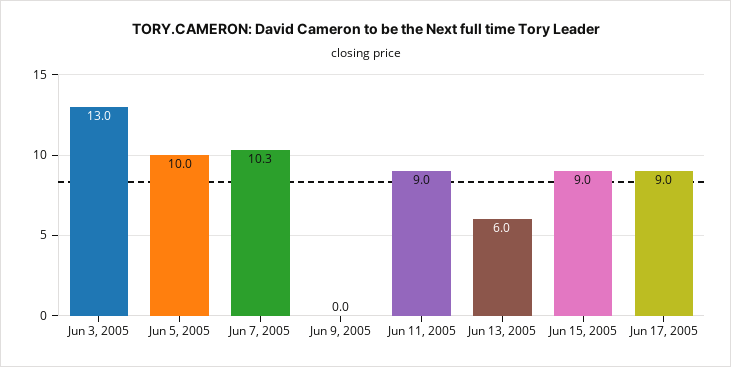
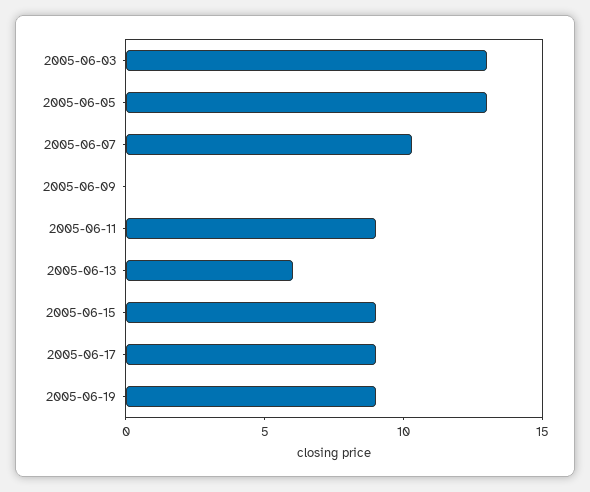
Jun 5, 2005: 10 -> 13
2005-06-19: none -> 9

